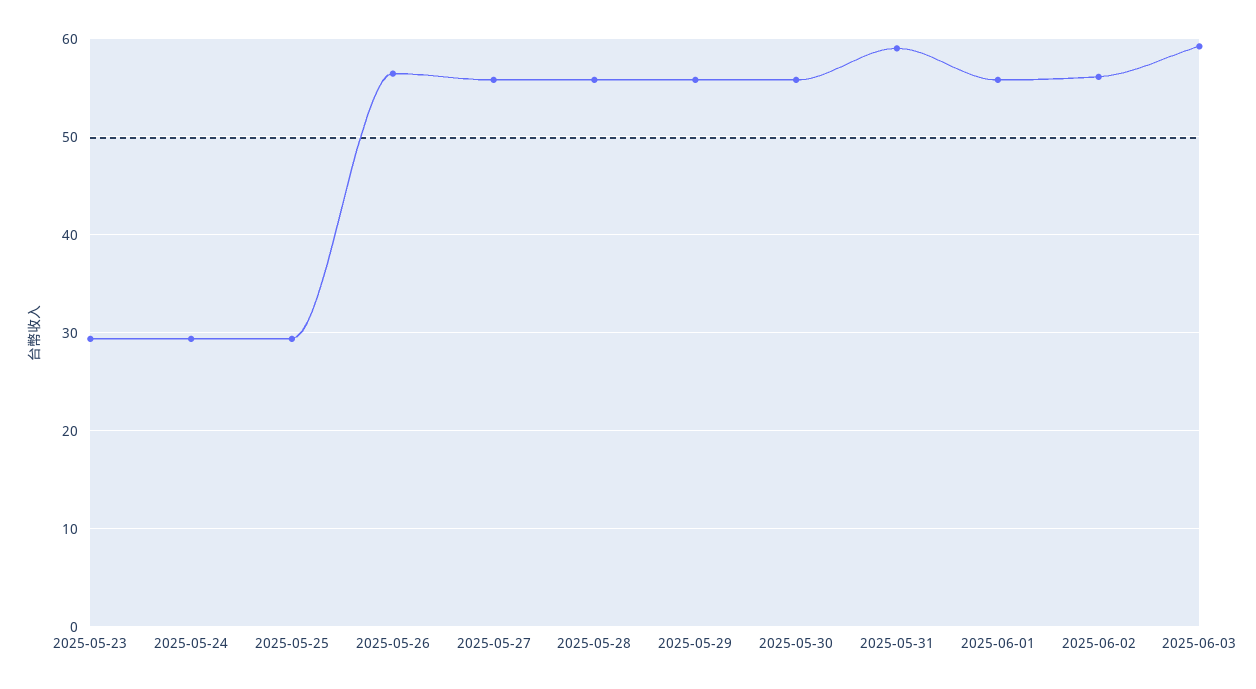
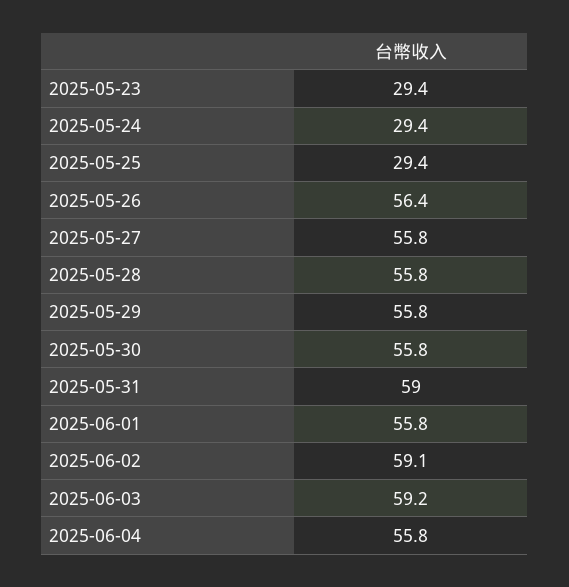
2025-06-02: 56 -> 59.1
2025-06-04: none -> 55.8

